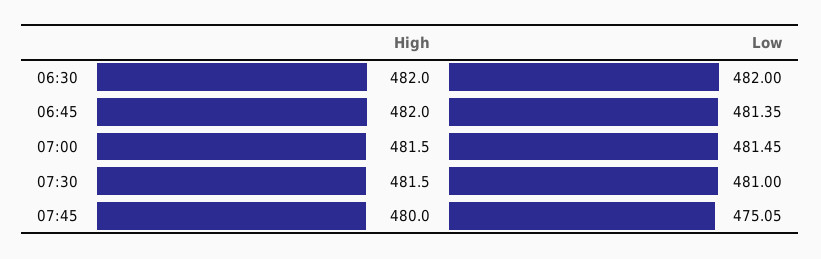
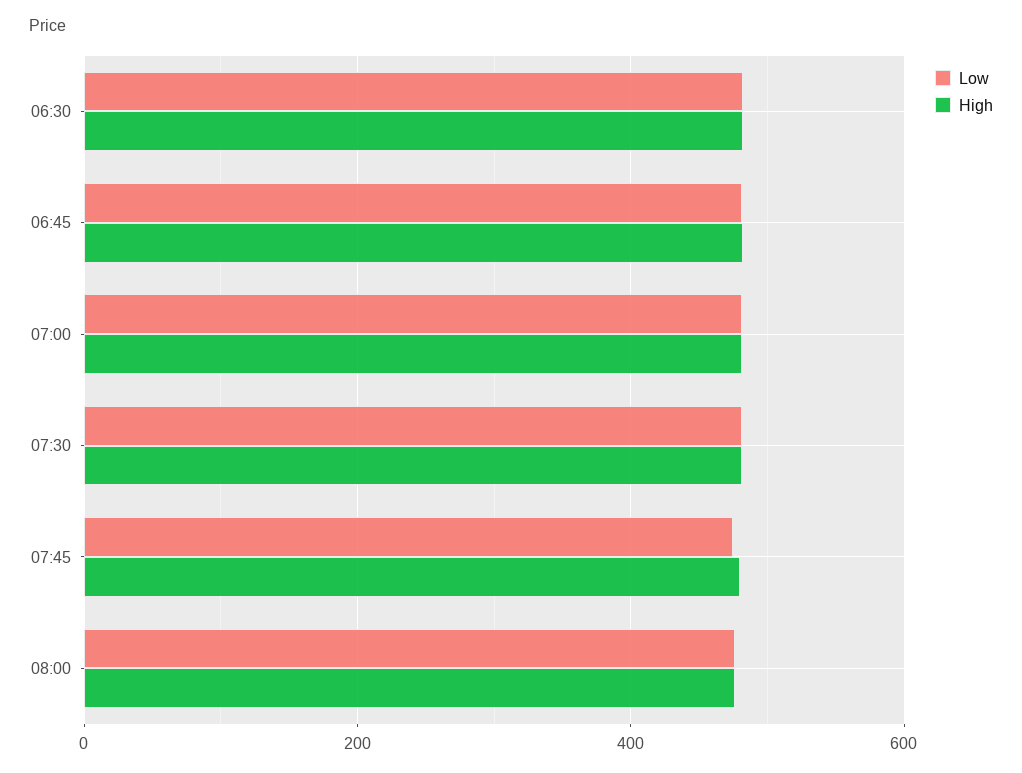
Low, 08:00: none -> 480
High, 08:00: none -> 480

